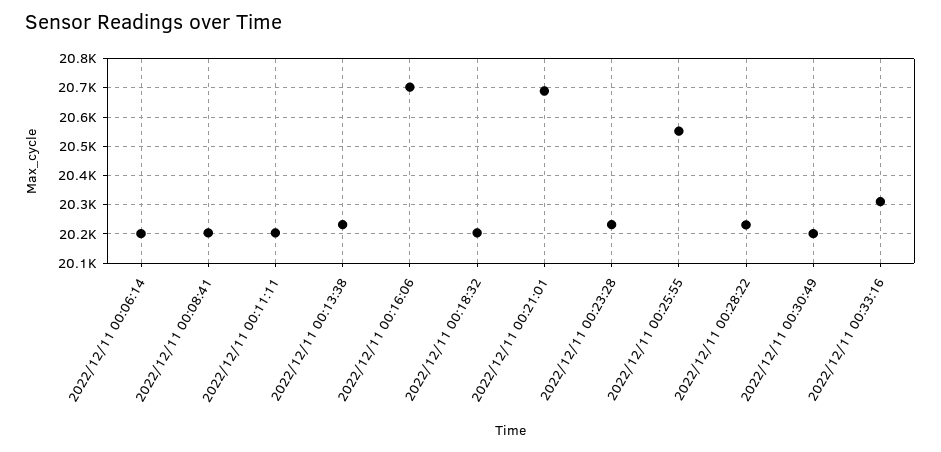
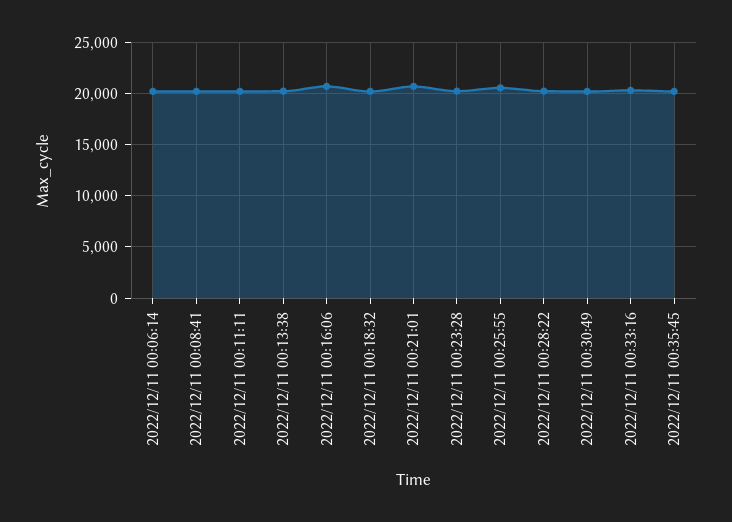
2022/12/11 00:35:45: none -> 20000

